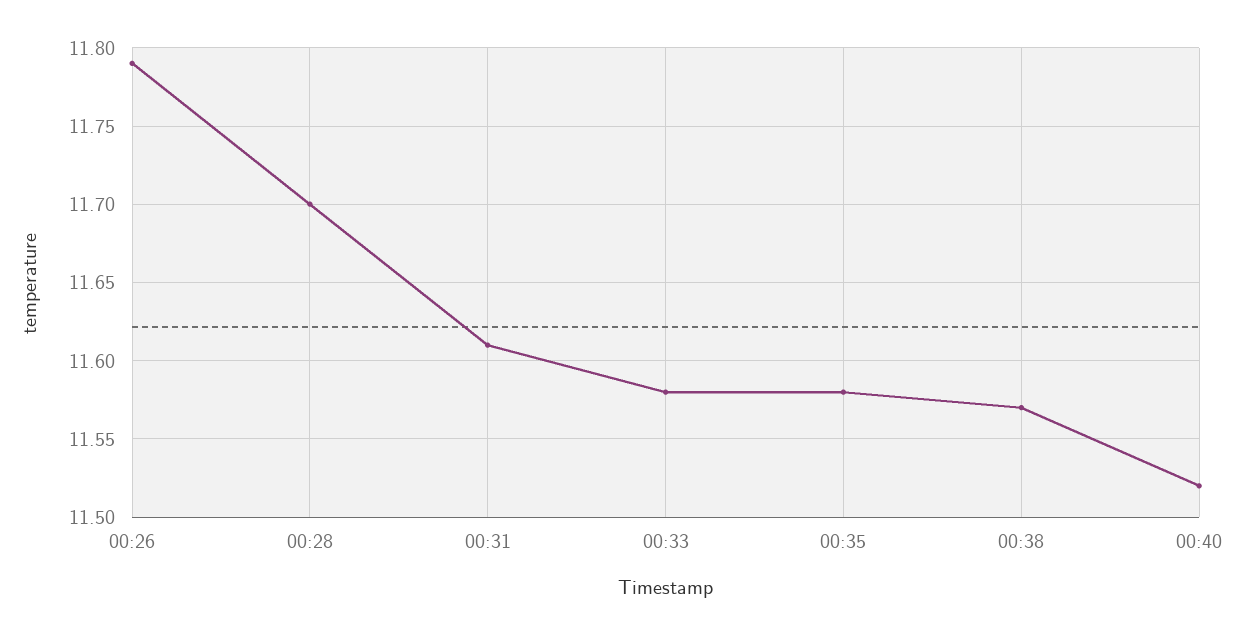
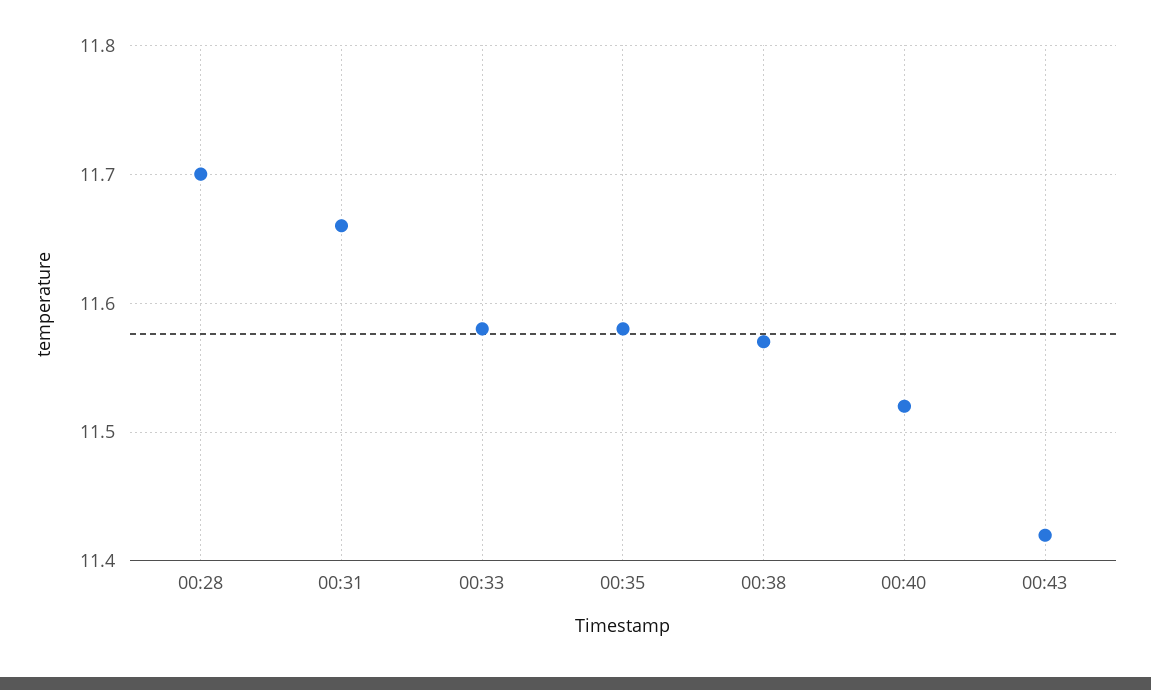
00:26: 11.79 -> none
00:31: 11.61 -> 11.66
00:43: none -> 11.42

